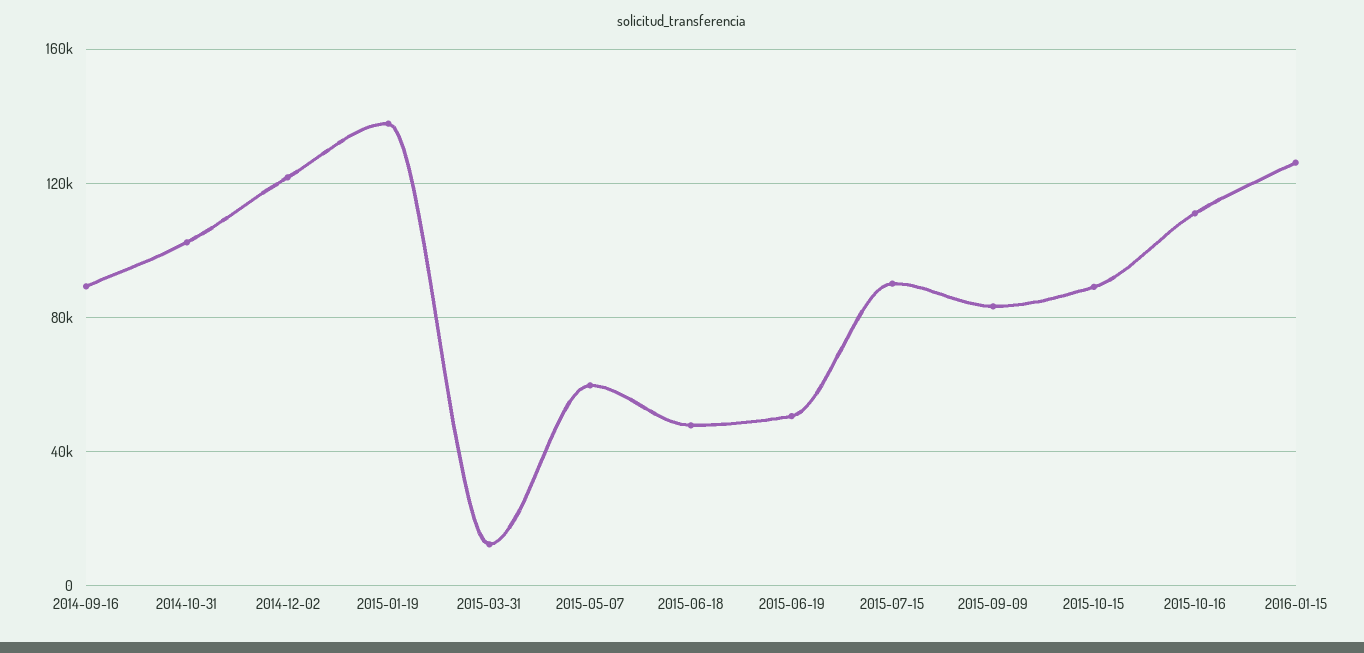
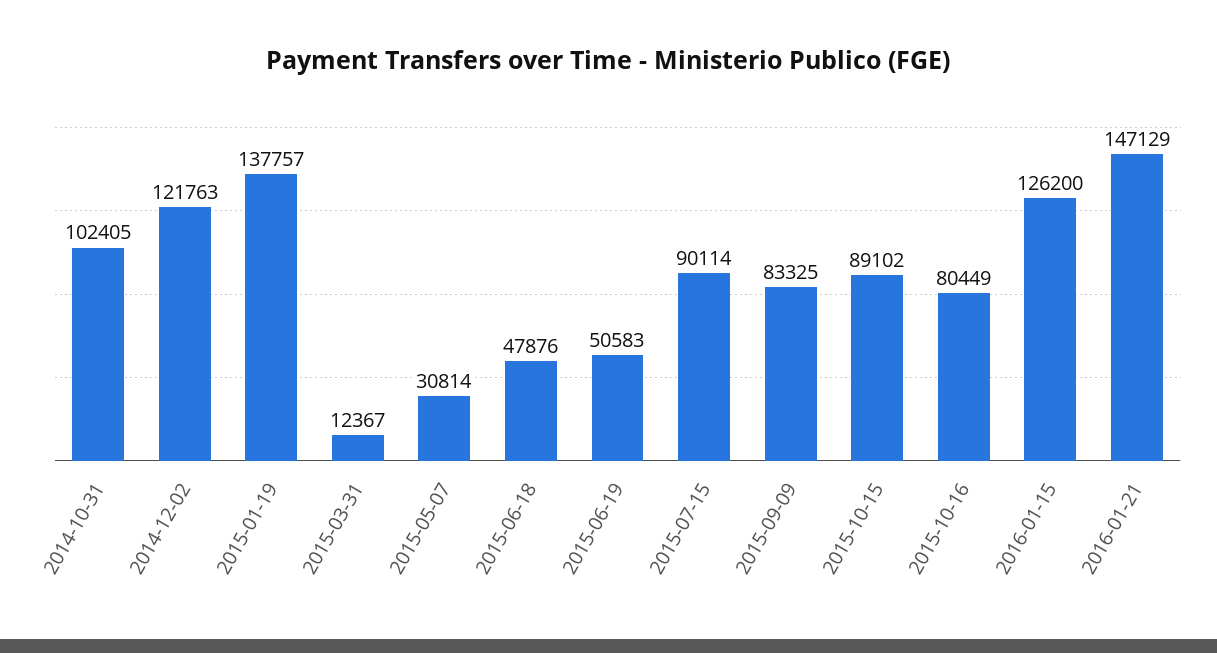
2014-09-16: 90000 -> none
2015-05-07: 60000 -> 30814
2015-10-16: 110000 -> 80449
2016-01-21: none -> 147129

